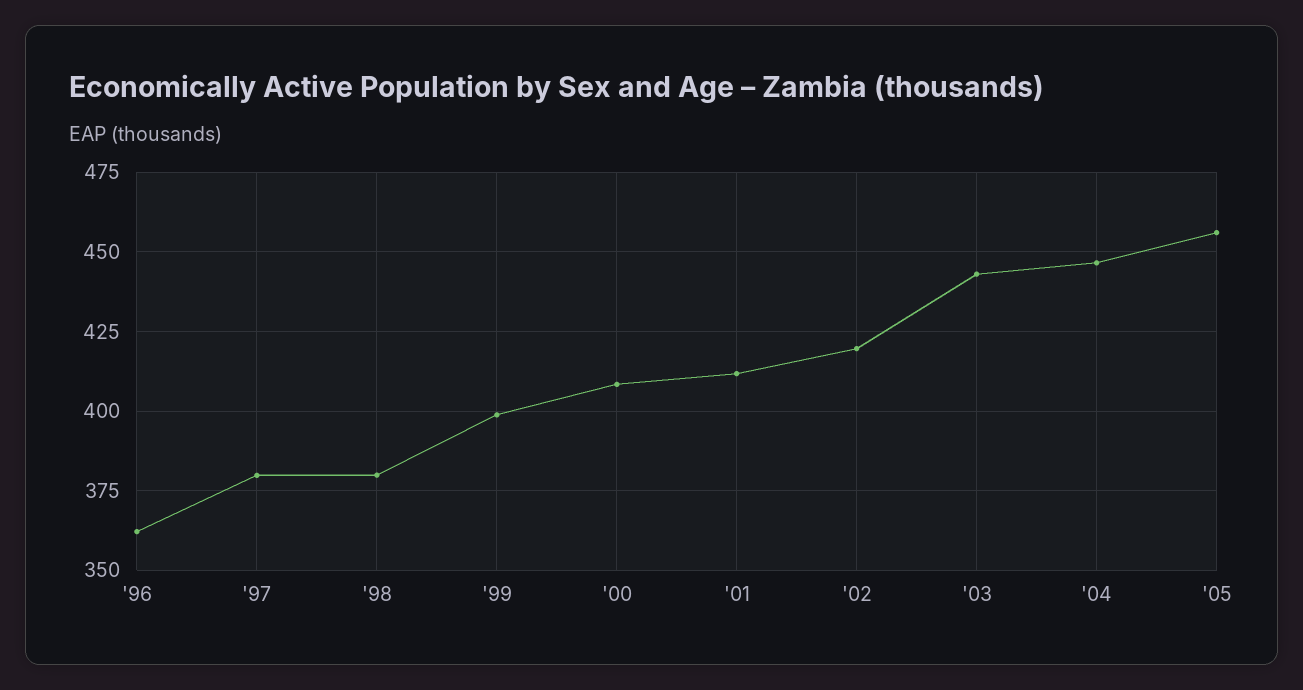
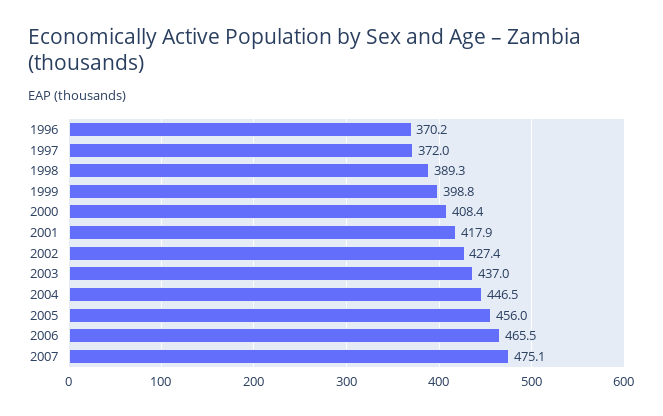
'96: 362.5 -> 370.2
'97: 380 -> 372
'98: 380 -> 389.3
'01: 412.5 -> 417.9
'02: 420 -> 427.4
'03: 442.5 -> 437
2006: none -> 465.5
2007: none -> 475.1

